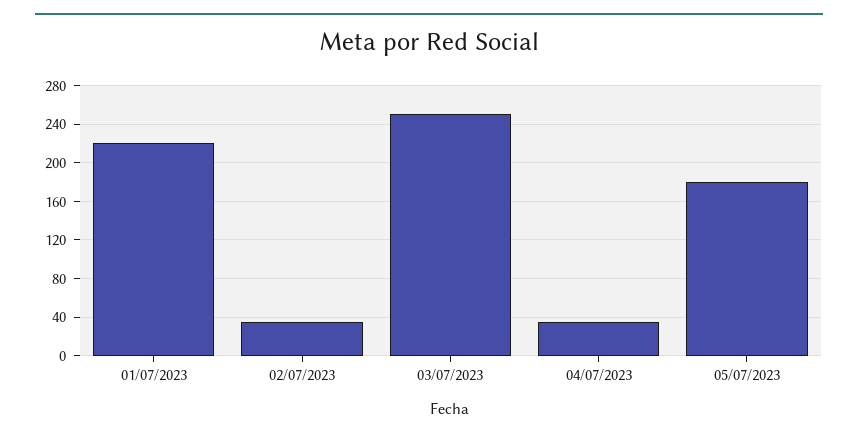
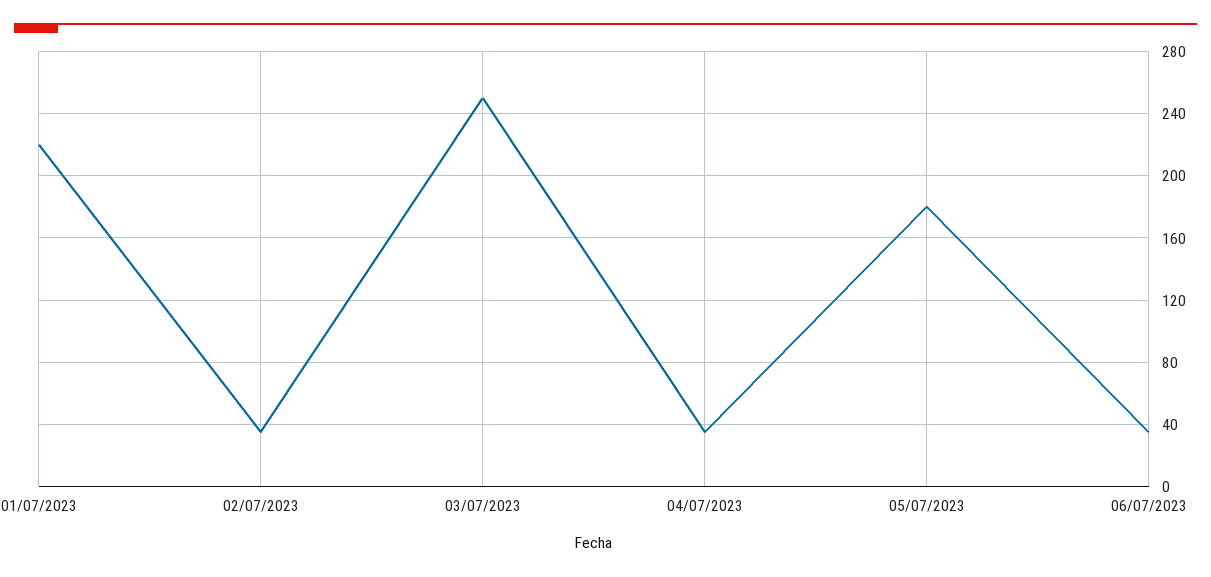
06/07/2023: none -> 35

